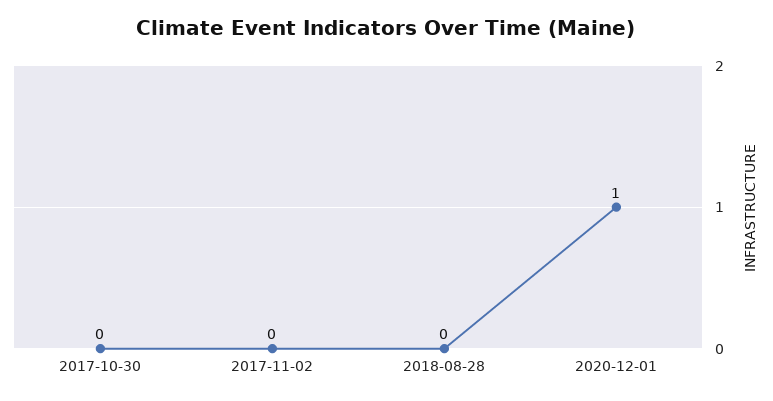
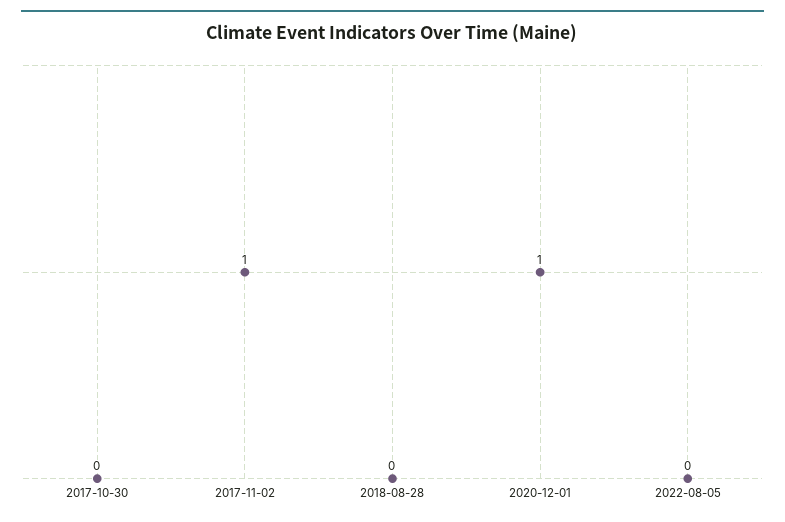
2017-11-02: 0 -> 1
2022-08-05: none -> 0

